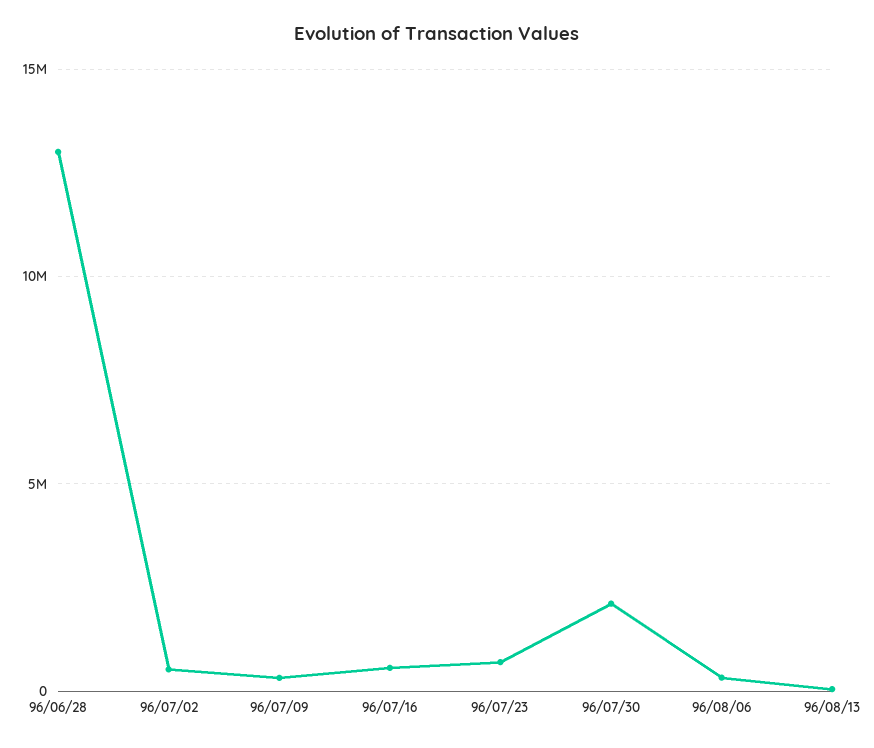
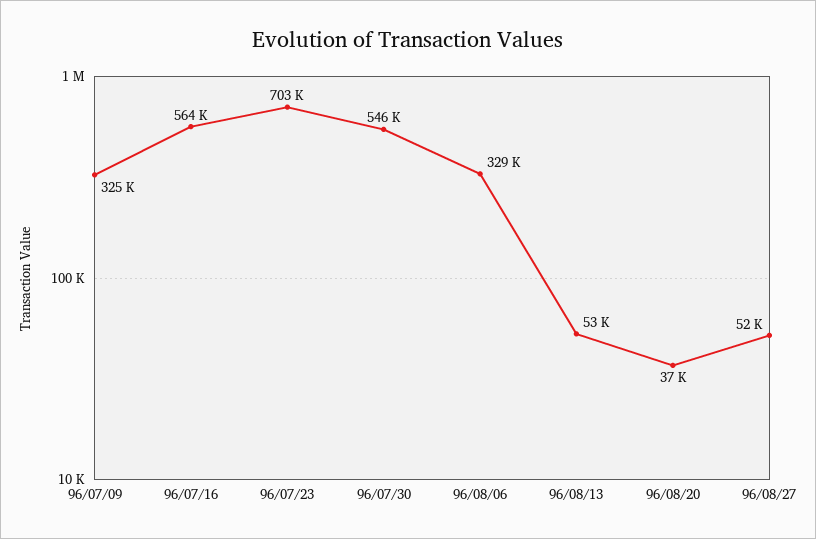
96/06/28: 13000000 -> none
96/07/02: 500000 -> none
96/07/30: 2000000 -> 546000
96/08/20: none -> 37000
96/08/27: none -> 52000

